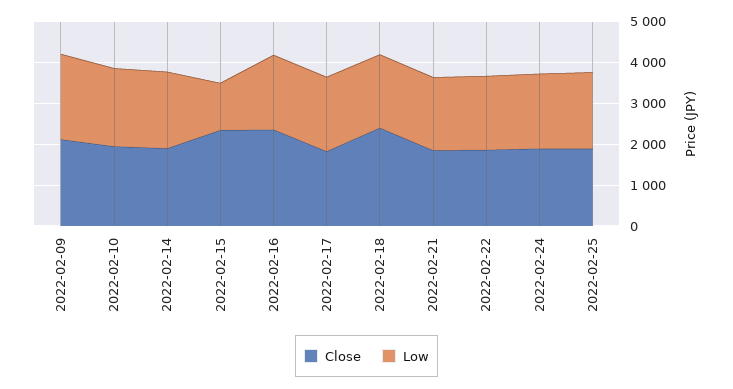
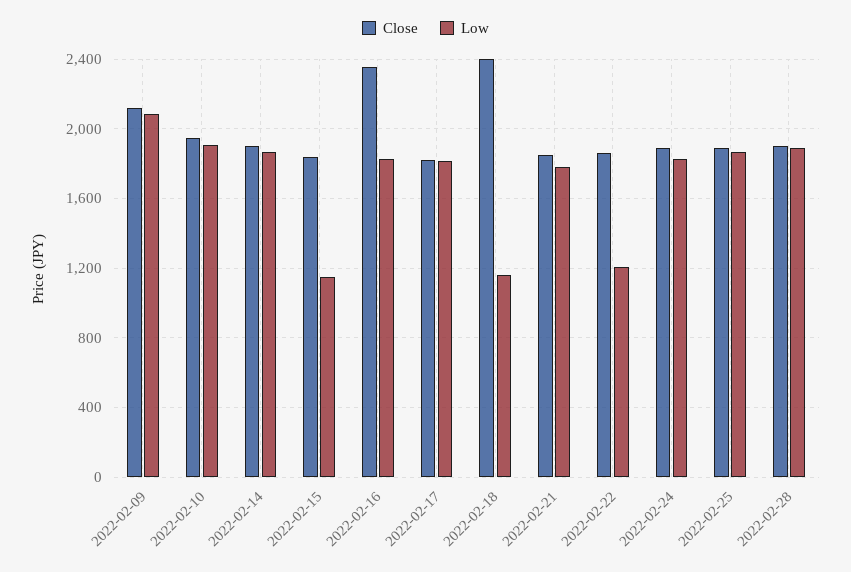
Close, 2022-02-15: 2400 -> 1850
Low, 2022-02-18: 1800 -> 1150
Low, 2022-02-22: 1800 -> 1200
Close, 2022-02-28: none -> 1900
Low, 2022-02-28: none -> 1900

